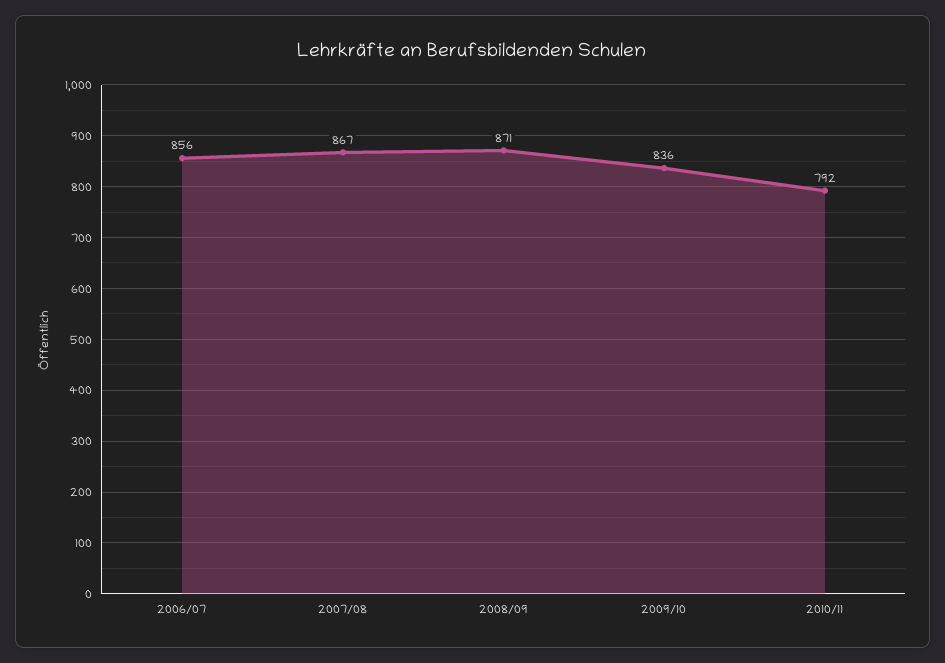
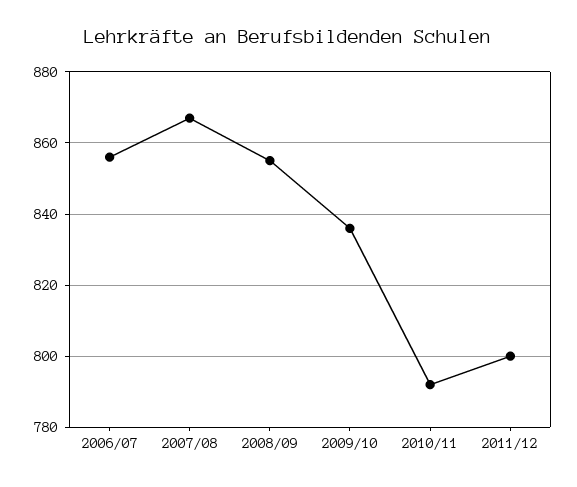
2008/09: 871 -> 855
2011/12: none -> 800

